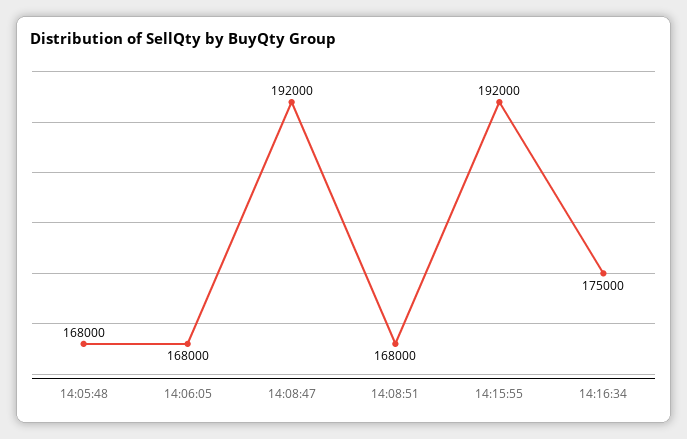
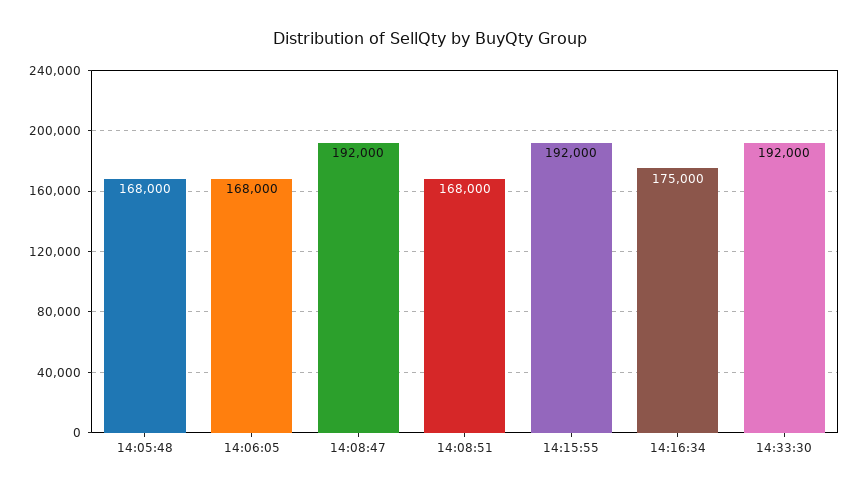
14:33:30: none -> 192000

